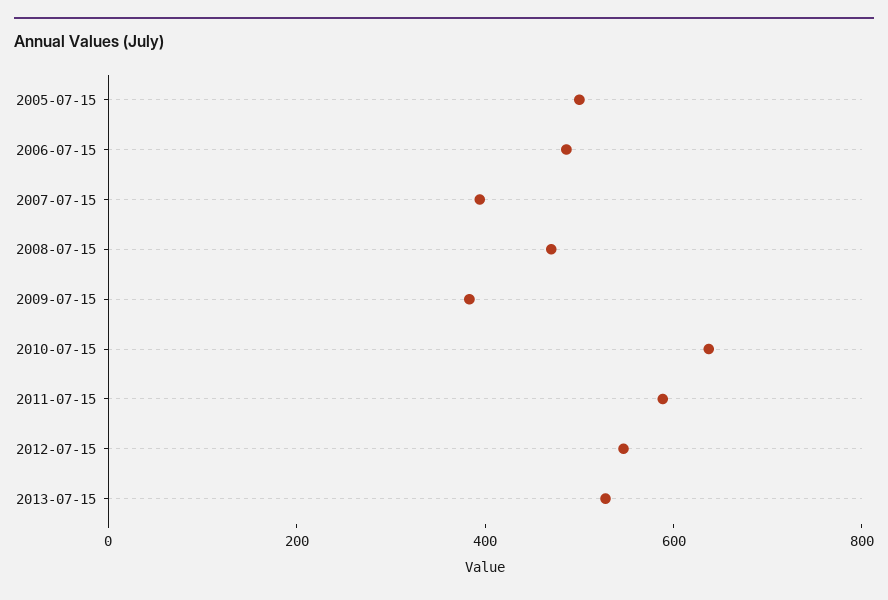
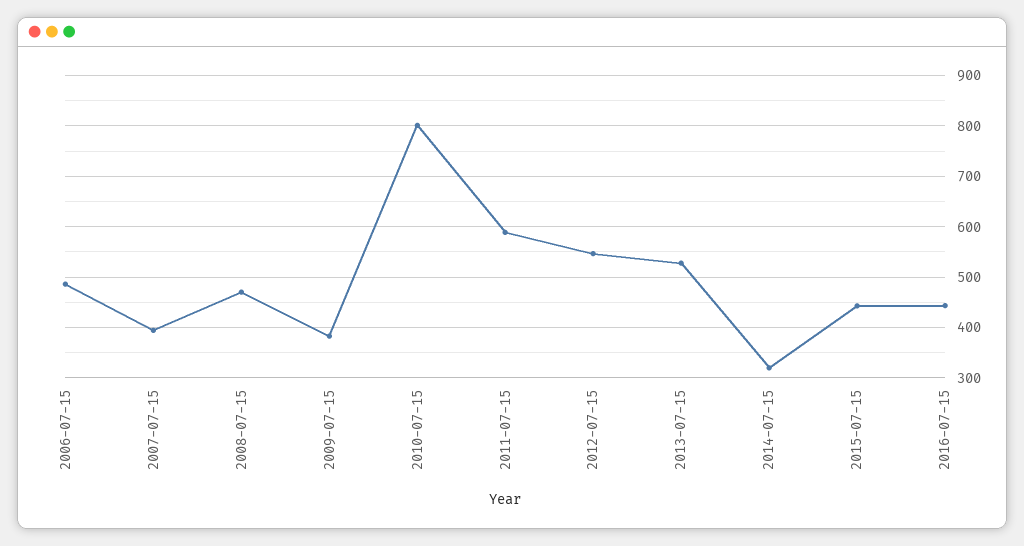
2005-07-15: 500 -> none
2010-07-15: 650 -> 800
2014-07-15: none -> 320
2015-07-15: none -> 440
2016-07-15: none -> 440

